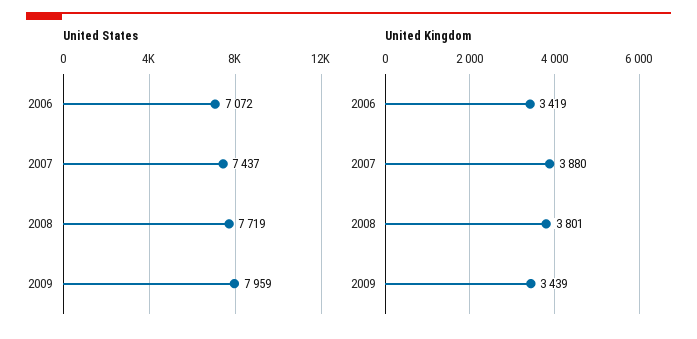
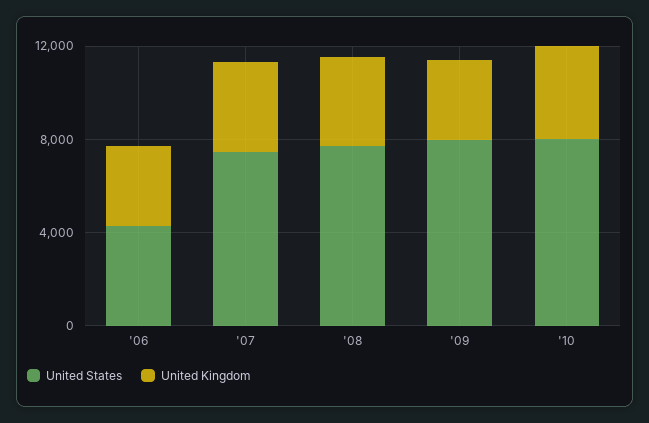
United States, 2006: 7072 -> 4000
United States, '10: none -> 8000
United Kingdom, '10: none -> 4000

